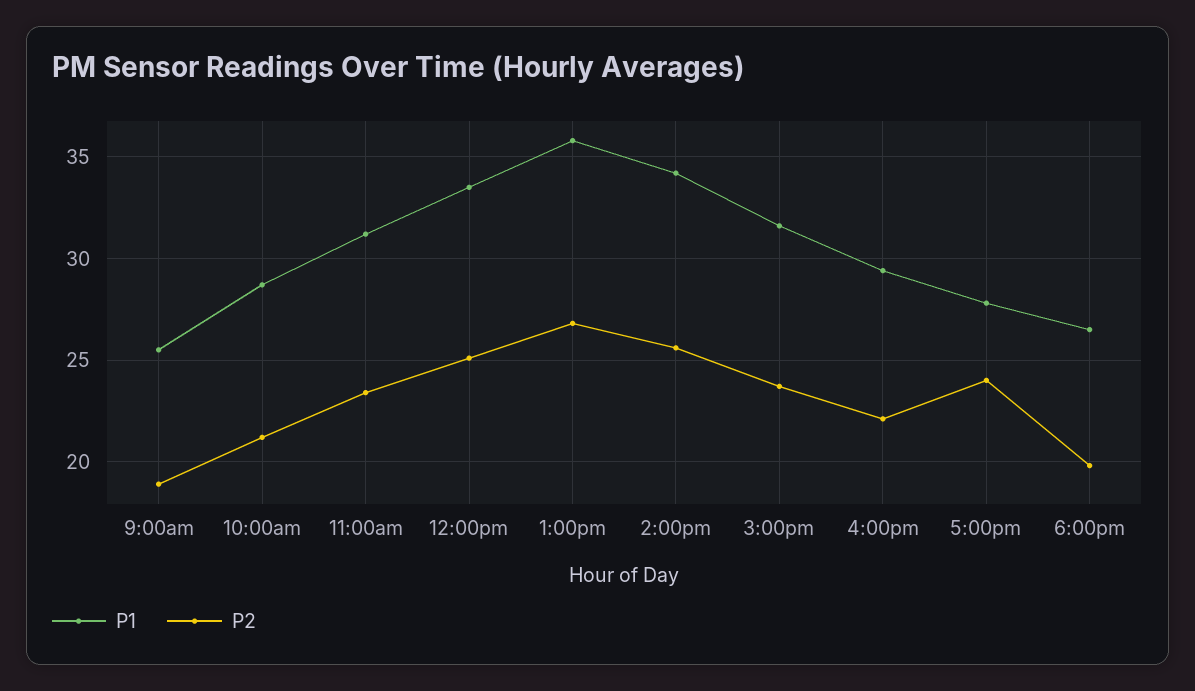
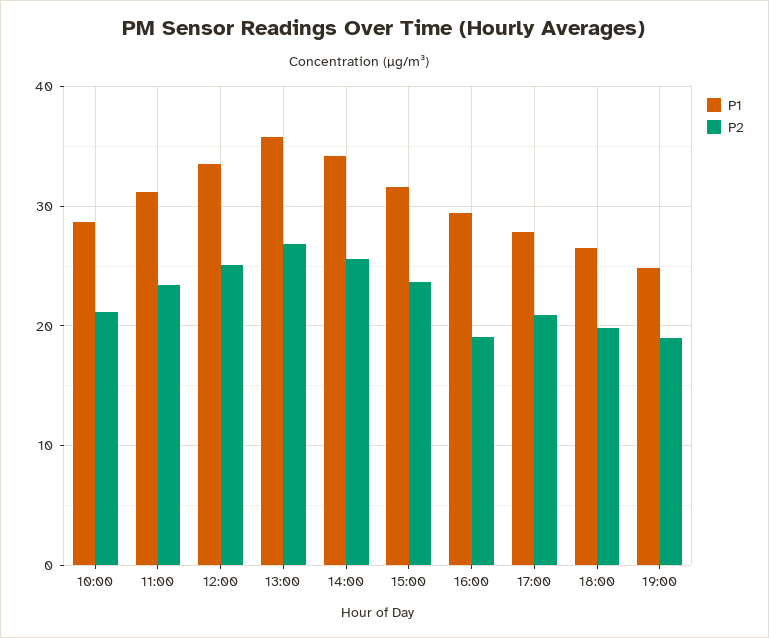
P1, 9:00am: 25.5 -> none
P2, 9:00am: 19 -> none
P2, 4:00pm: 22 -> 19
P2, 5:00pm: 24 -> 21
P1, 19:00: none -> 25
P2, 19:00: none -> 19

